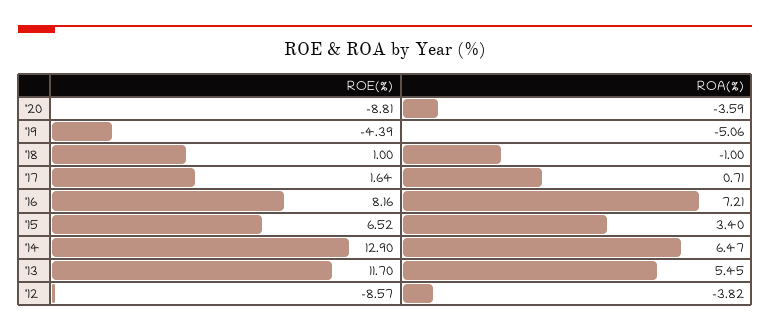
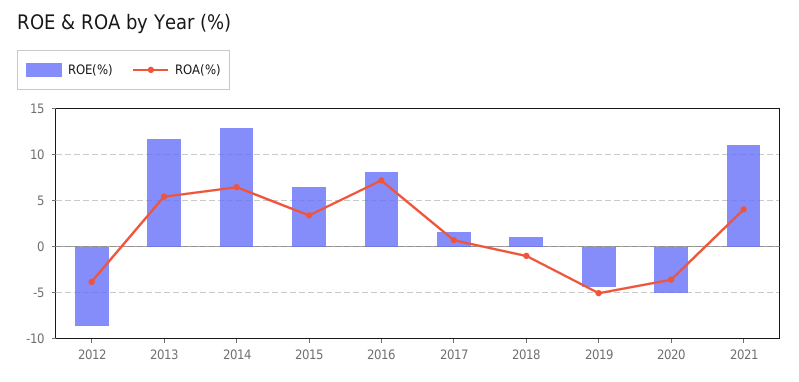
ROE(%), '20: -8.81 -> -5
ROE(%), 2021: none -> 11
ROA(%), 2021: none -> 4

